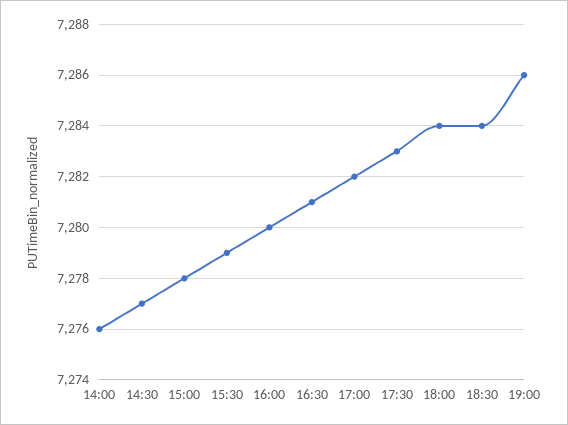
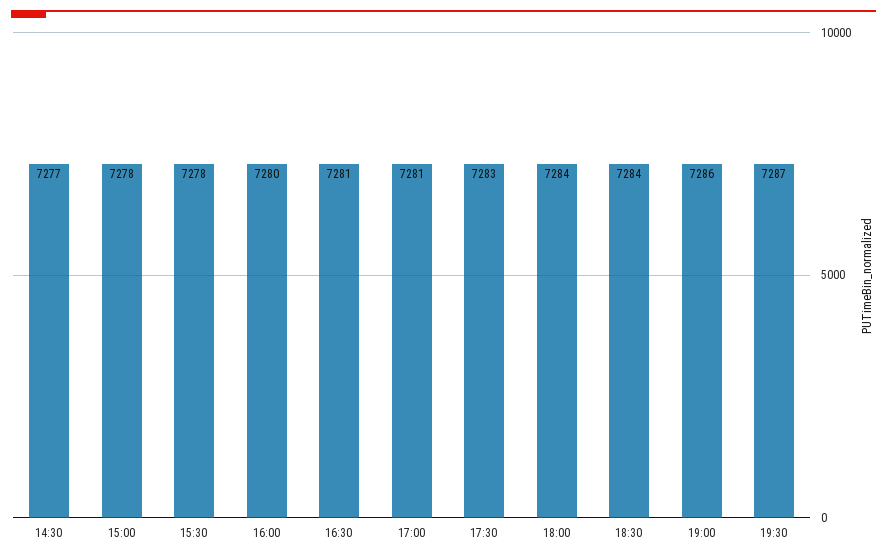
14:00: 7276 -> none
15:30: 7279 -> 7278
17:00: 7282 -> 7281
19:30: none -> 7287

